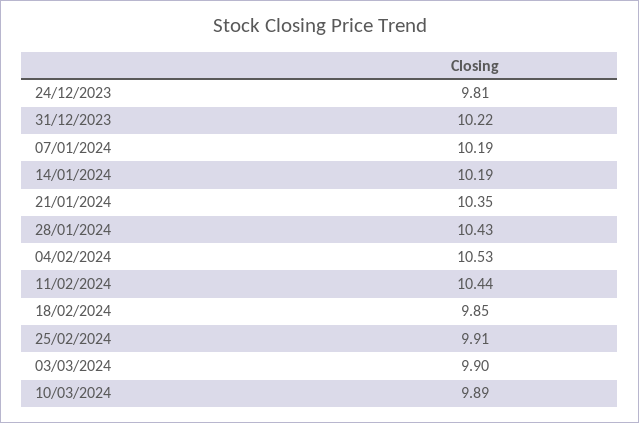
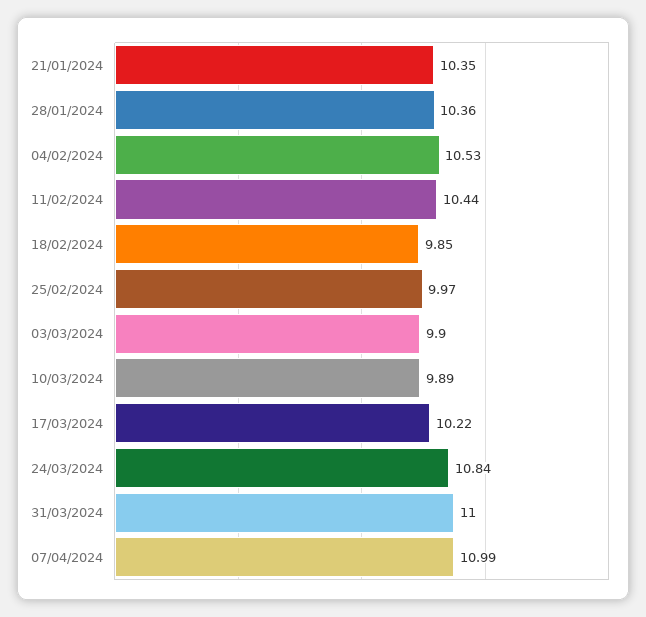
24/12/2023: 9.81 -> none
31/12/2023: 10.22 -> none
07/01/2024: 10.19 -> none
14/01/2024: 10.19 -> none
28/01/2024: 10.43 -> 10.36
25/02/2024: 9.91 -> 9.97
17/03/2024: none -> 10.22
24/03/2024: none -> 10.84
31/03/2024: none -> 11
07/04/2024: none -> 10.99

